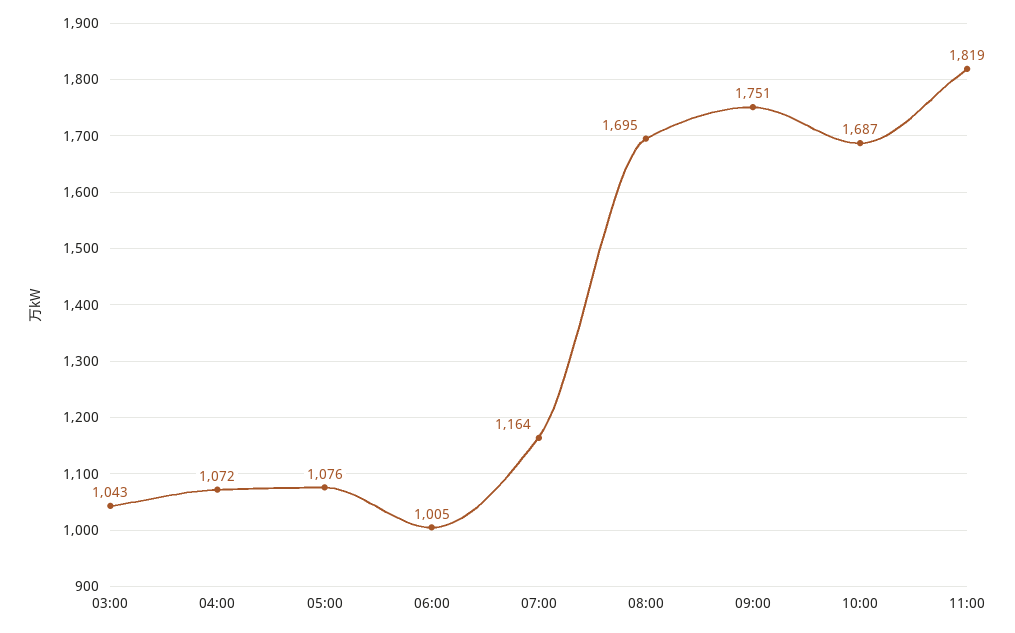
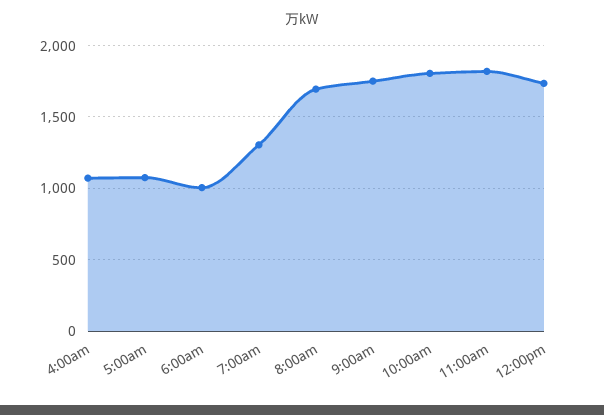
03:00: 1043 -> none
07:00: 1164 -> 1300
10:00: 1687 -> 1800
12:00pm: none -> 1750

